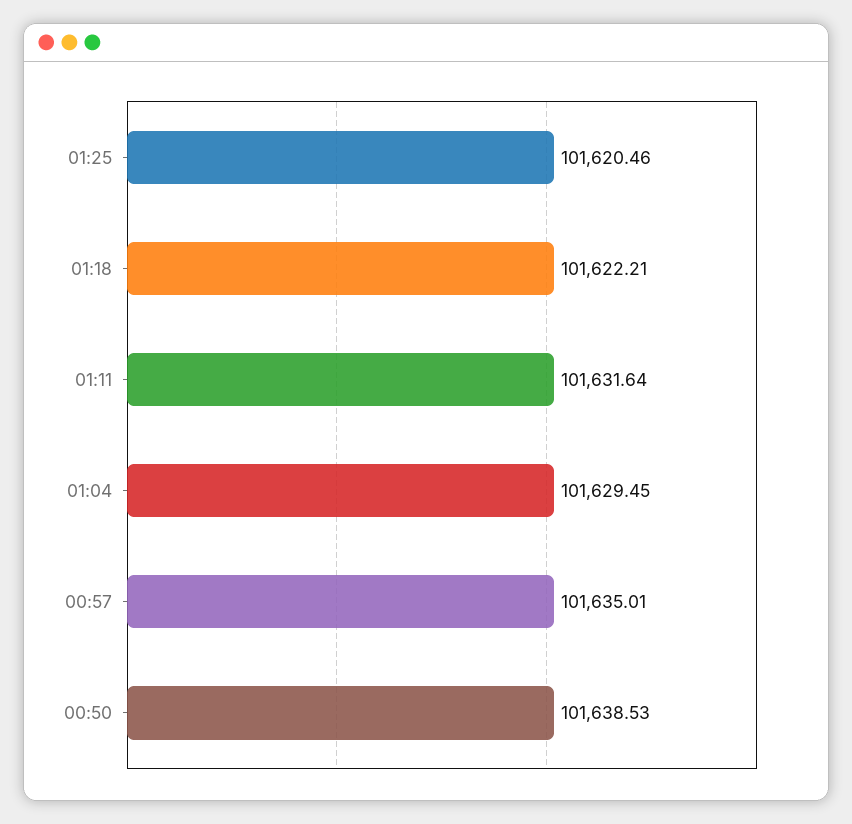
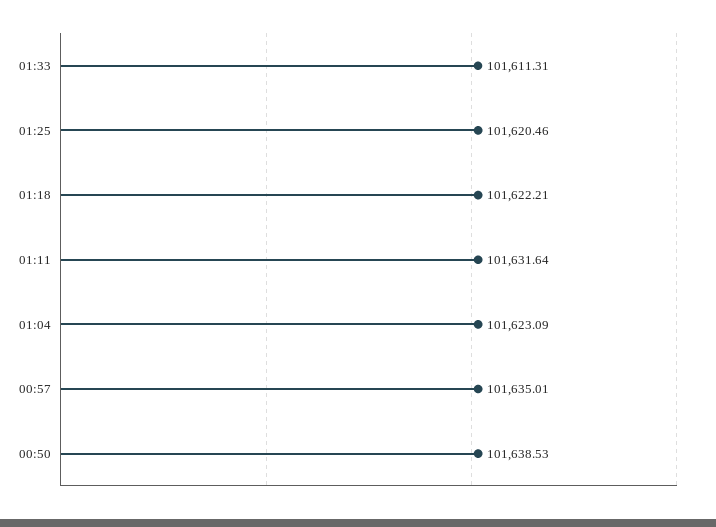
01:04: 101629.45 -> 101623.09
01:33: none -> 101611.31

